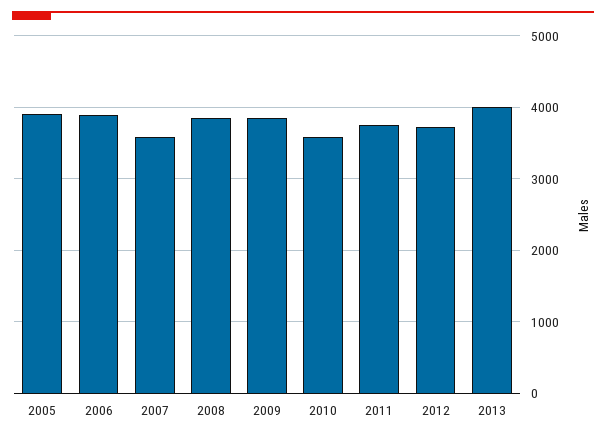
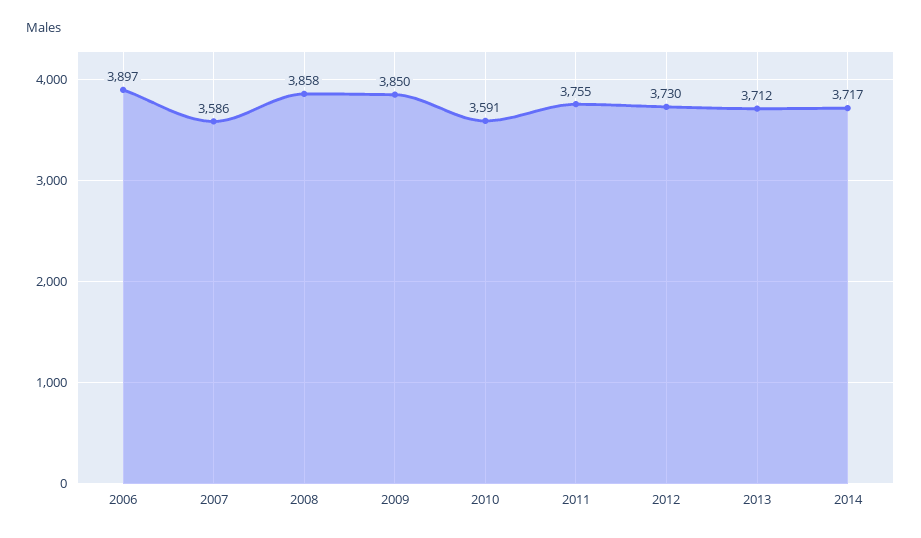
2005: 3900 -> none
2013: 4000 -> 3712
2014: none -> 3717

